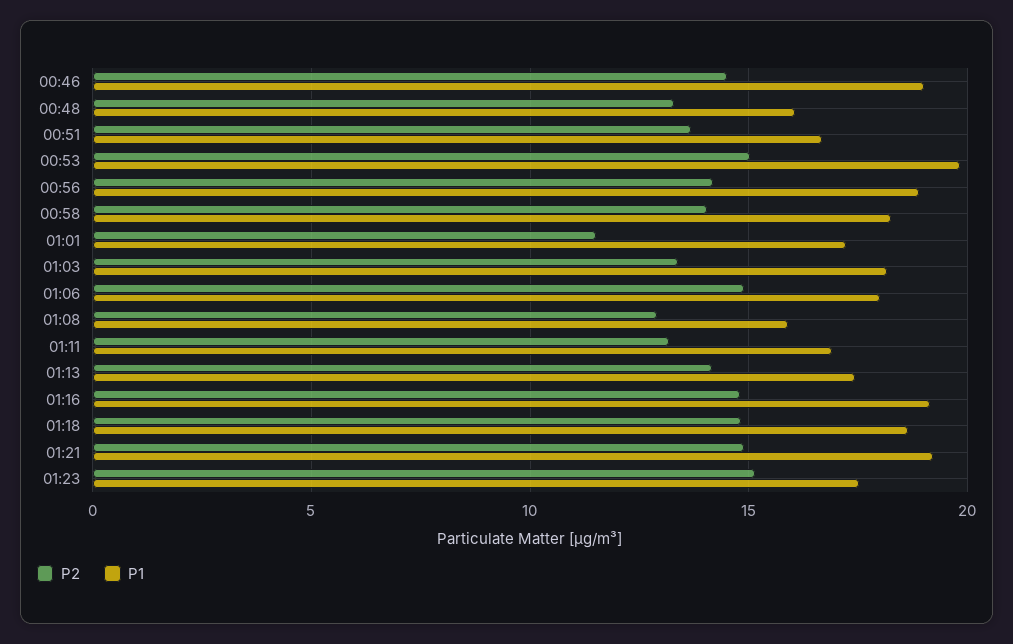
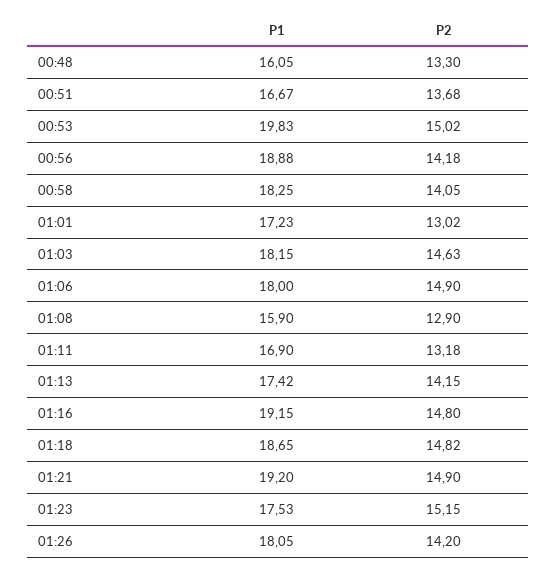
P2, 00:46: 14.5 -> none
P1, 00:46: 19 -> none
P2, 01:01: 11.5 -> 13.02
P2, 01:03: 13.5 -> 14.63
P1, 01:26: none -> 18.05
P2, 01:26: none -> 14.2

